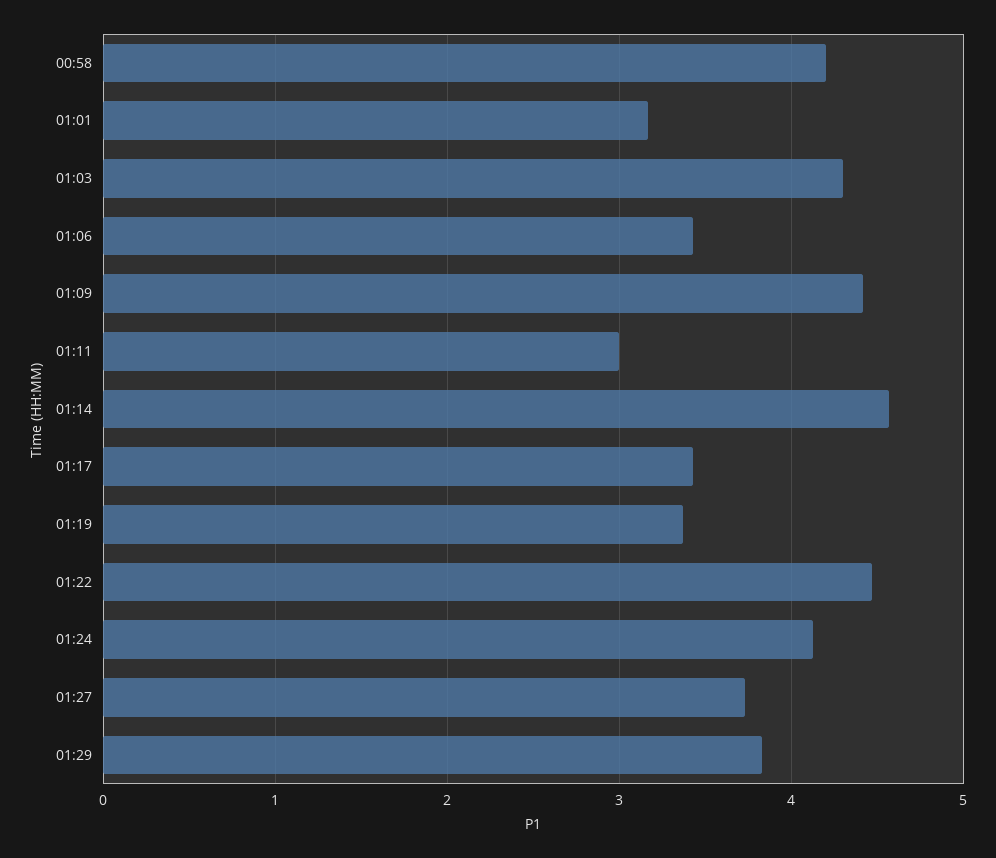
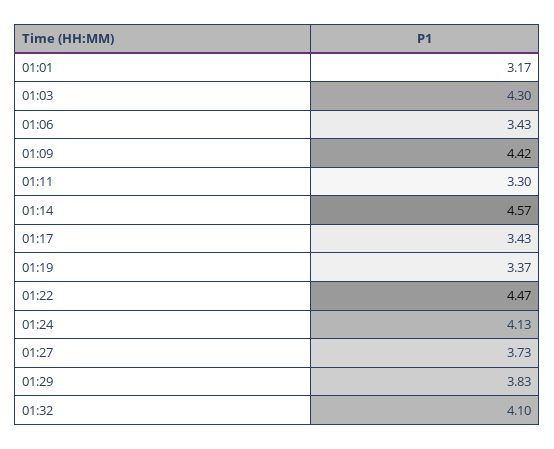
00:58: 4.2 -> none
01:11: 3 -> 3.3
01:32: none -> 4.1

